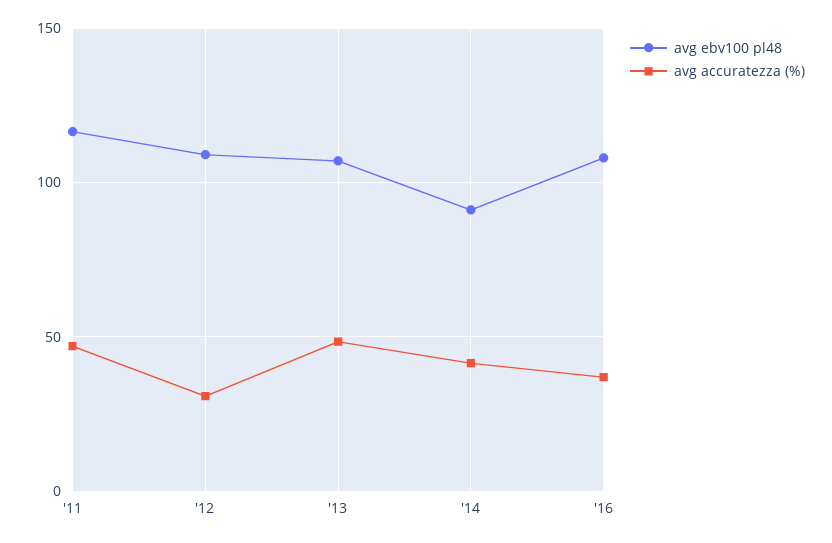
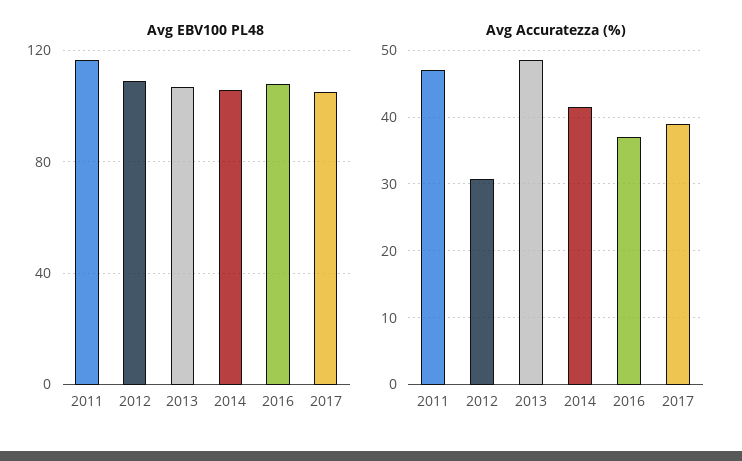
avg ebv100 pl48, '14: 90 -> 105
avg ebv100 pl48, 2017: none -> 105
avg accuratezza (%), 2017: none -> 39

